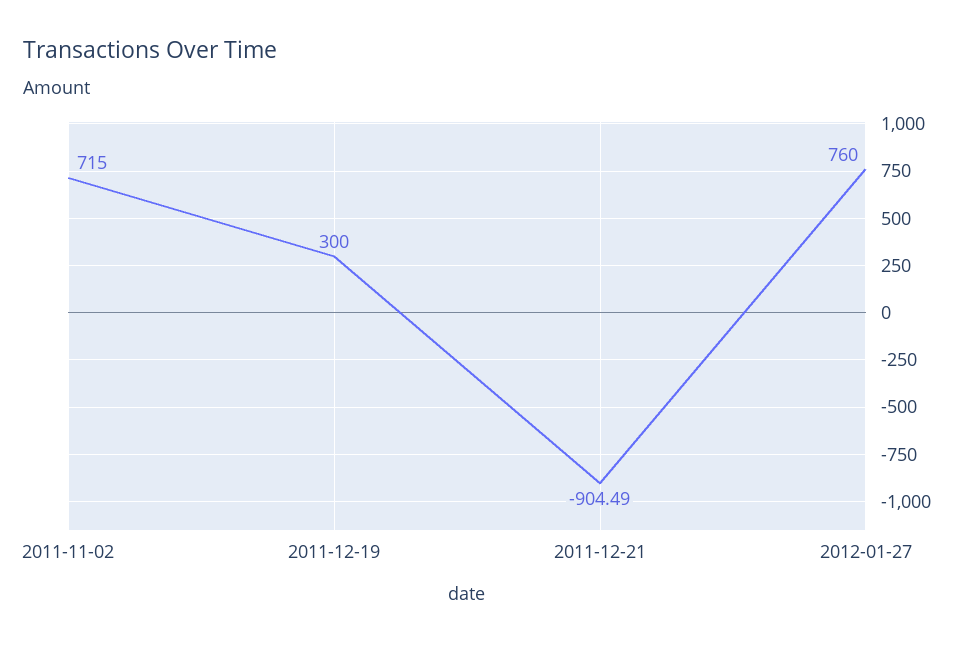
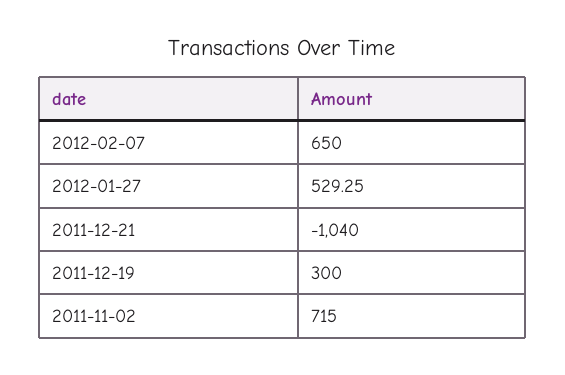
2011-12-21: -904.49 -> -1040
2012-01-27: 760 -> 529.25
2012-02-07: none -> 650

